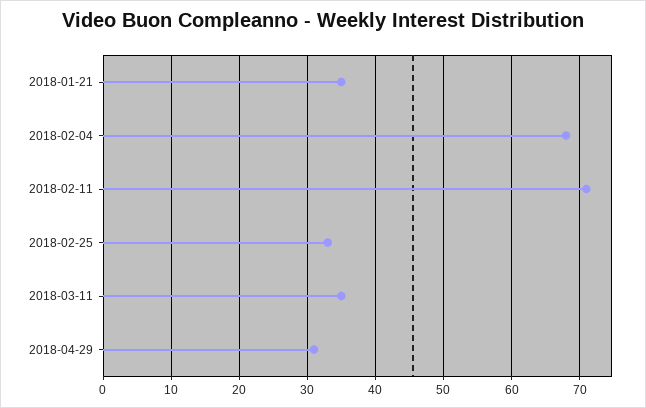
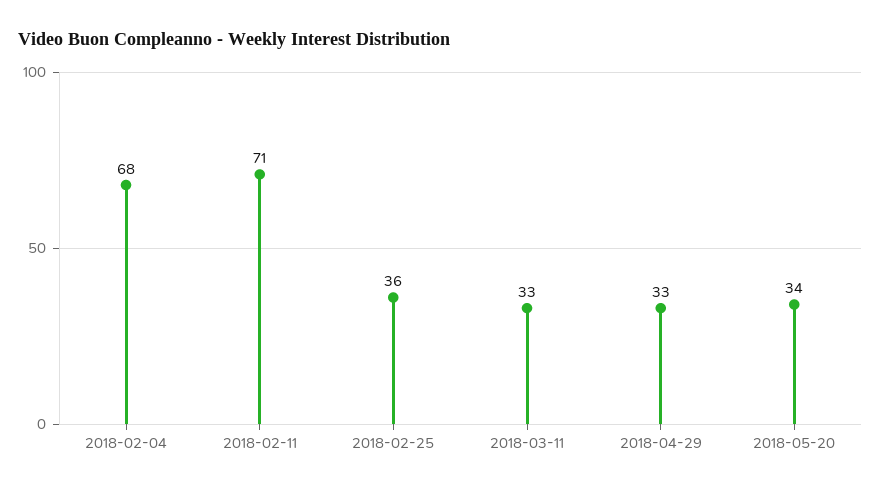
2018-01-21: 35 -> none
2018-02-25: 33 -> 36
2018-03-11: 35 -> 33
2018-04-29: 31 -> 33
2018-05-20: none -> 34

